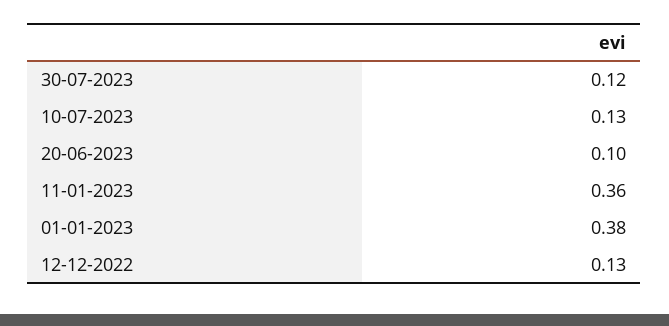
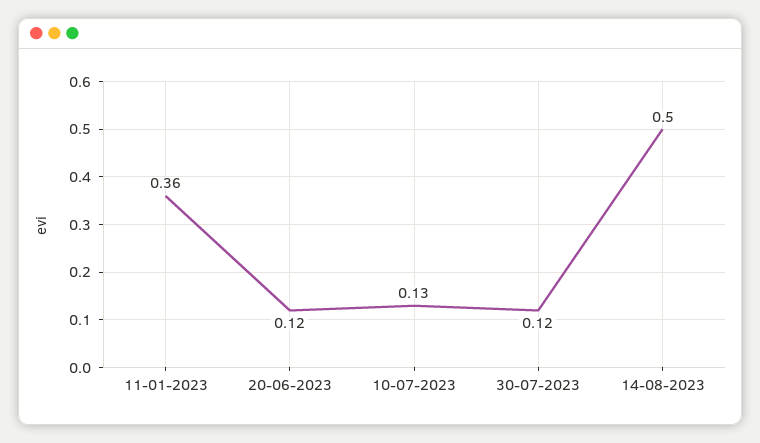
20-06-2023: 0.1 -> 0.12
01-01-2023: 0.38 -> none
12-12-2022: 0.13 -> none
14-08-2023: none -> 0.5

